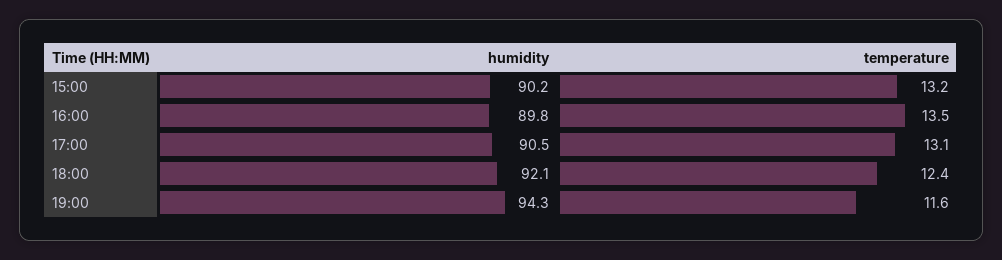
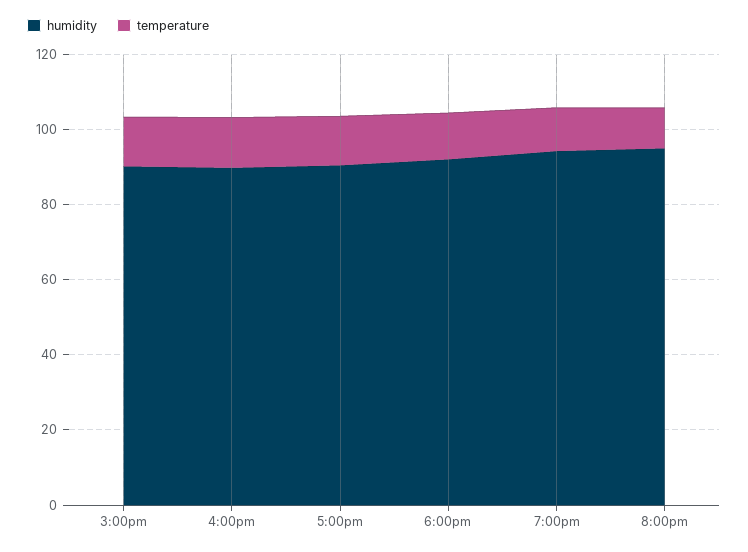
humidity, 8:00pm: none -> 95
temperature, 8:00pm: none -> 10

